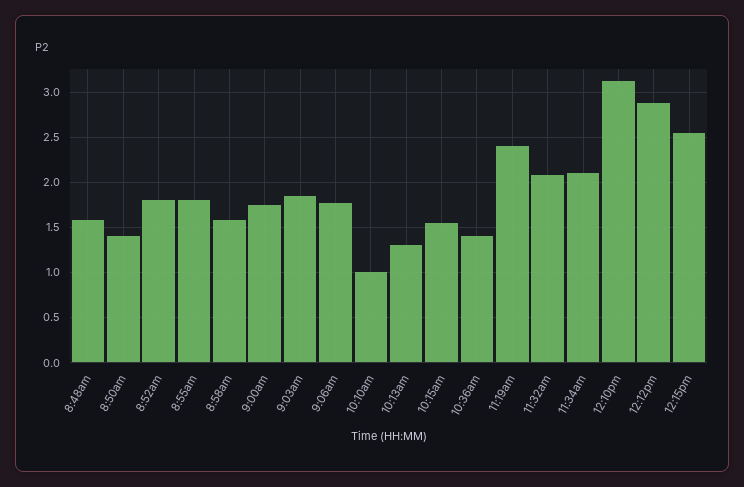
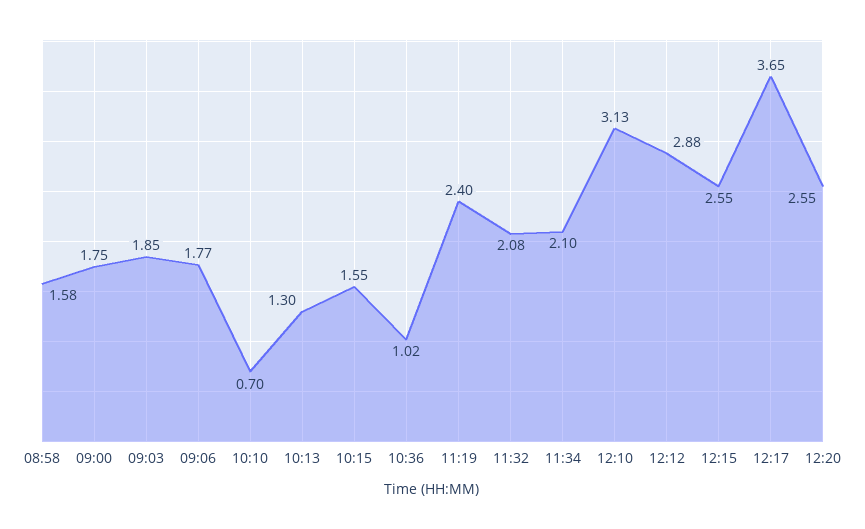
8:48am: 1.6 -> none
8:50am: 1.4 -> none
8:52am: 1.8 -> none
8:55am: 1.8 -> none
10:10am: 1 -> 0.7
10:36am: 1.4 -> 1.02
12:17: none -> 3.65
12:20: none -> 2.55

